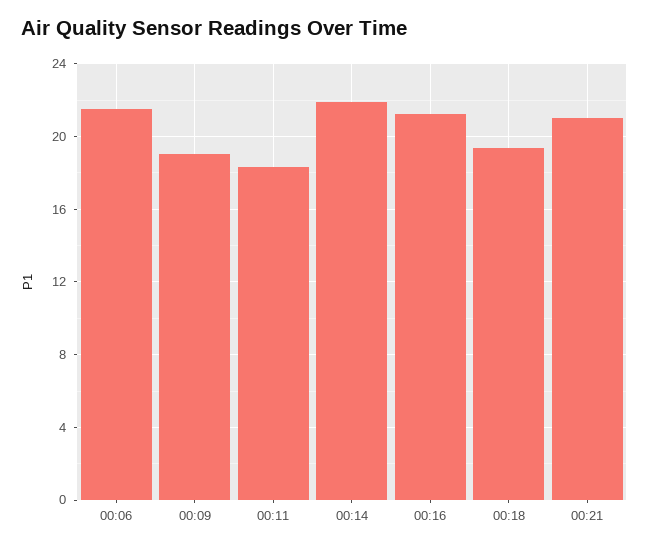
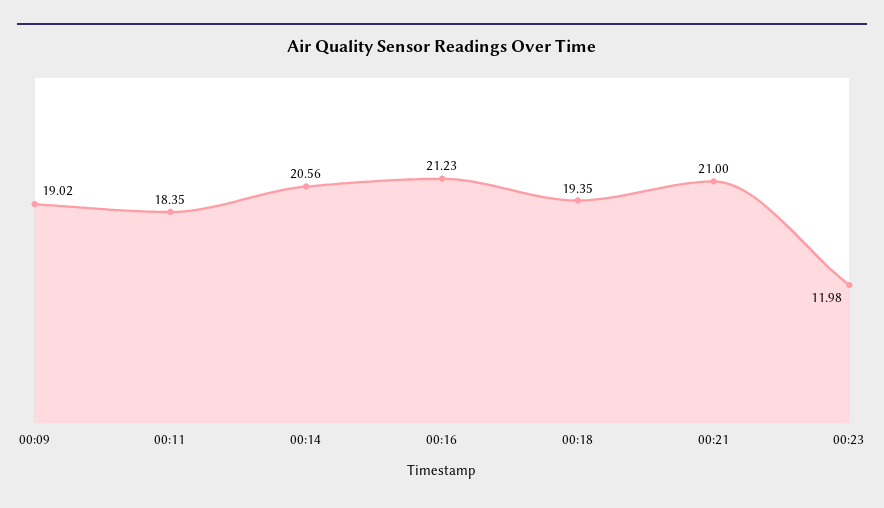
00:06: 21.5 -> none
00:14: 22 -> 20.56
00:23: none -> 11.98

